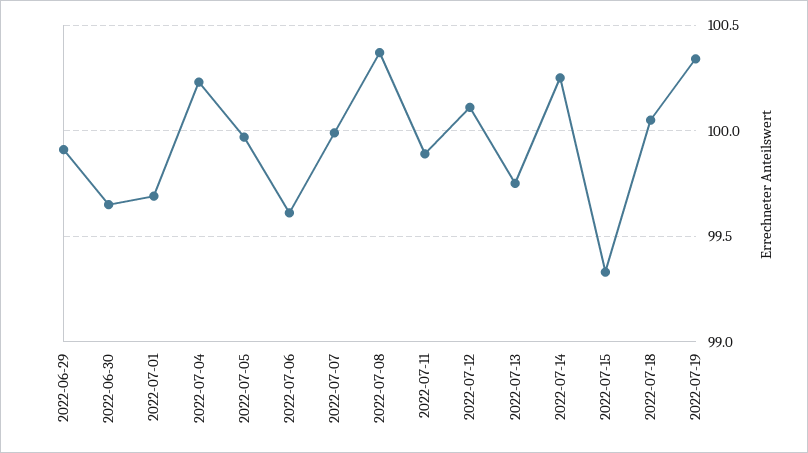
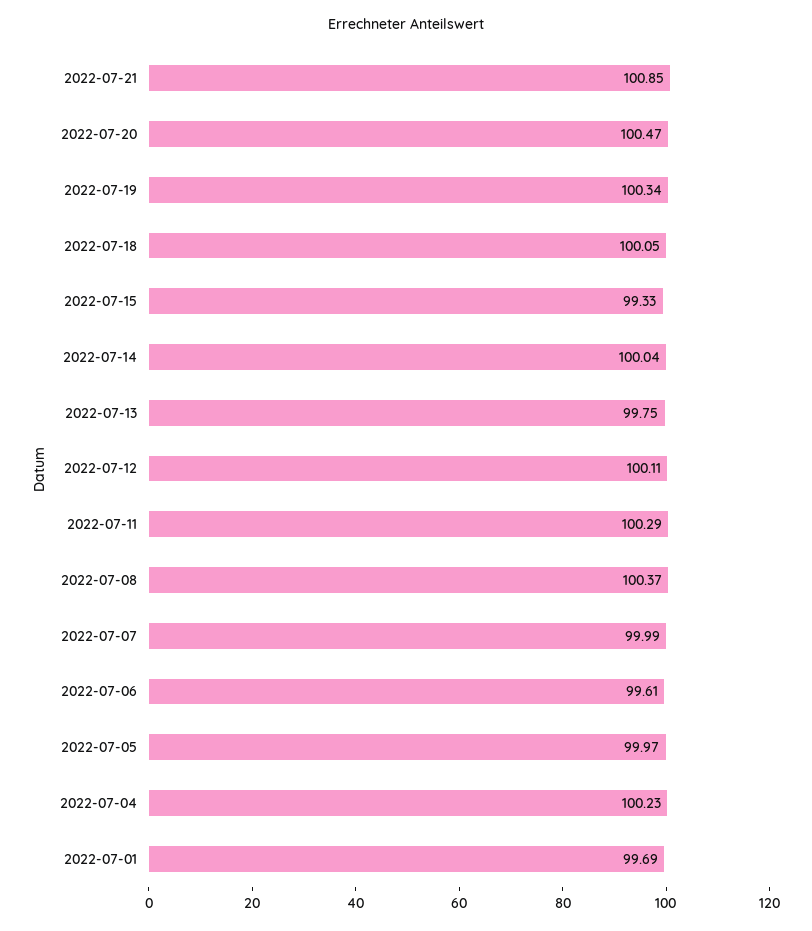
2022-06-29: 99.9 -> none
2022-06-30: 99.65 -> none
2022-07-11: 99.9 -> 100.29
2022-07-14: 100.25 -> 100.04
2022-07-21: none -> 100.85
2022-07-20: none -> 100.47

